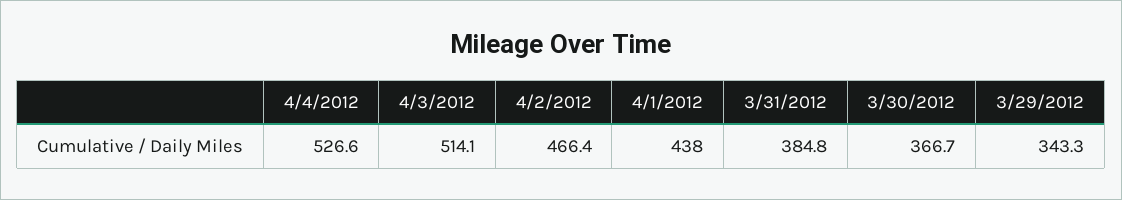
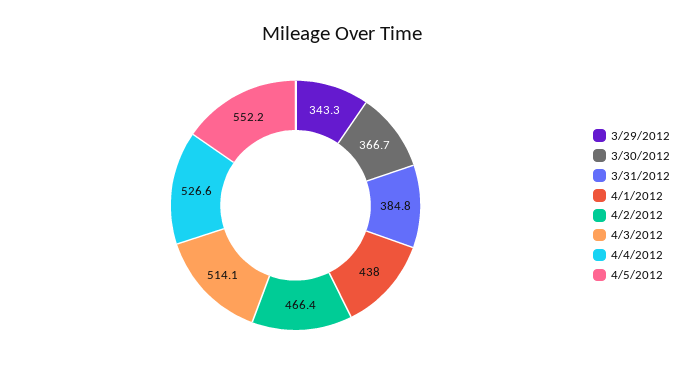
4/5/2012: none -> 552.2

